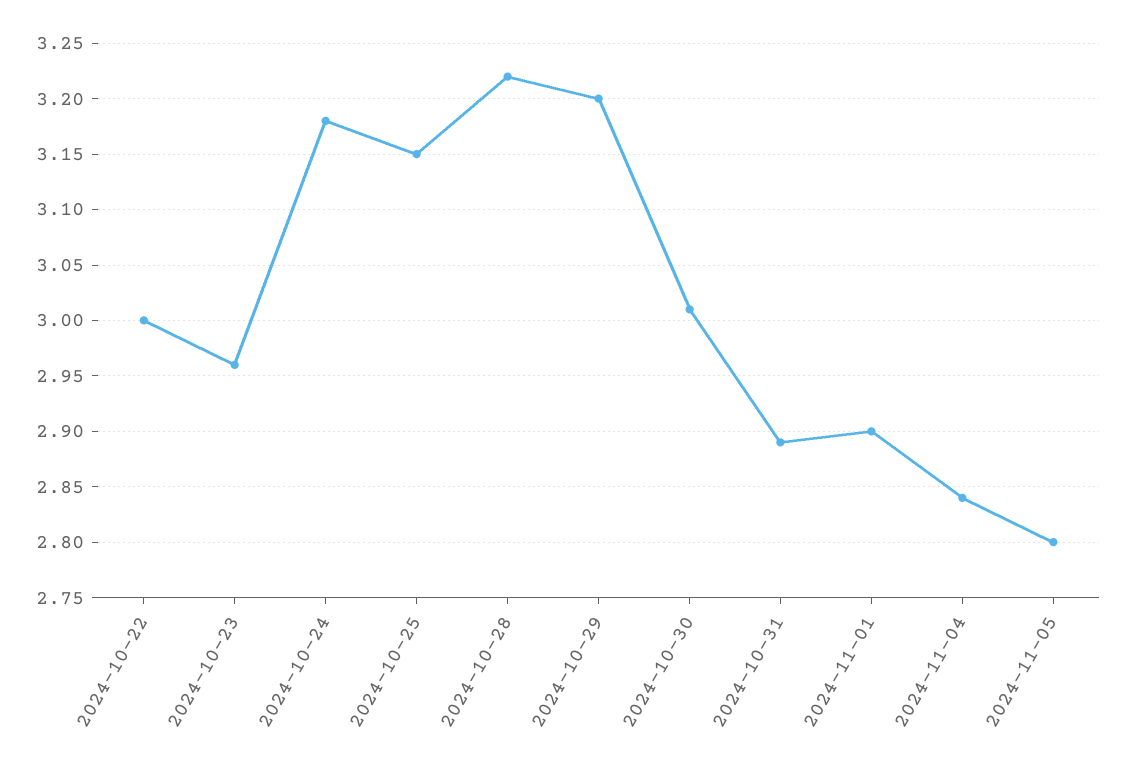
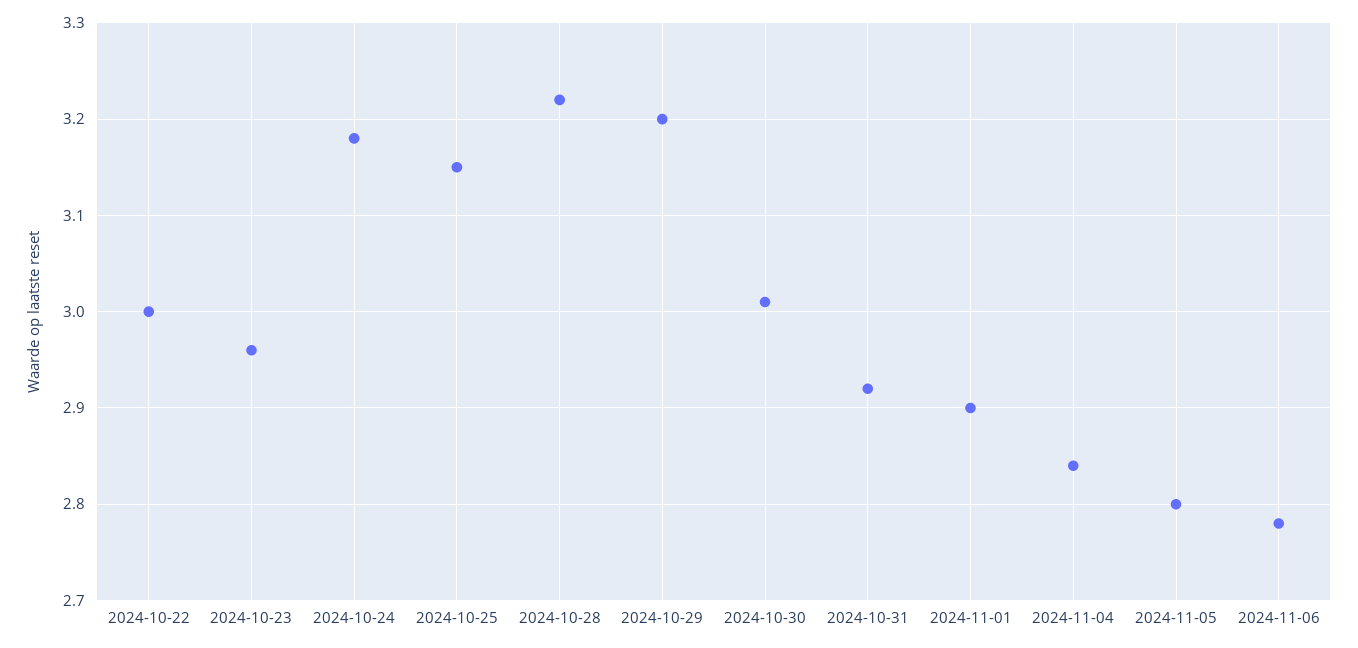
2024-10-31: 2.89 -> 2.92
2024-11-06: none -> 2.78

